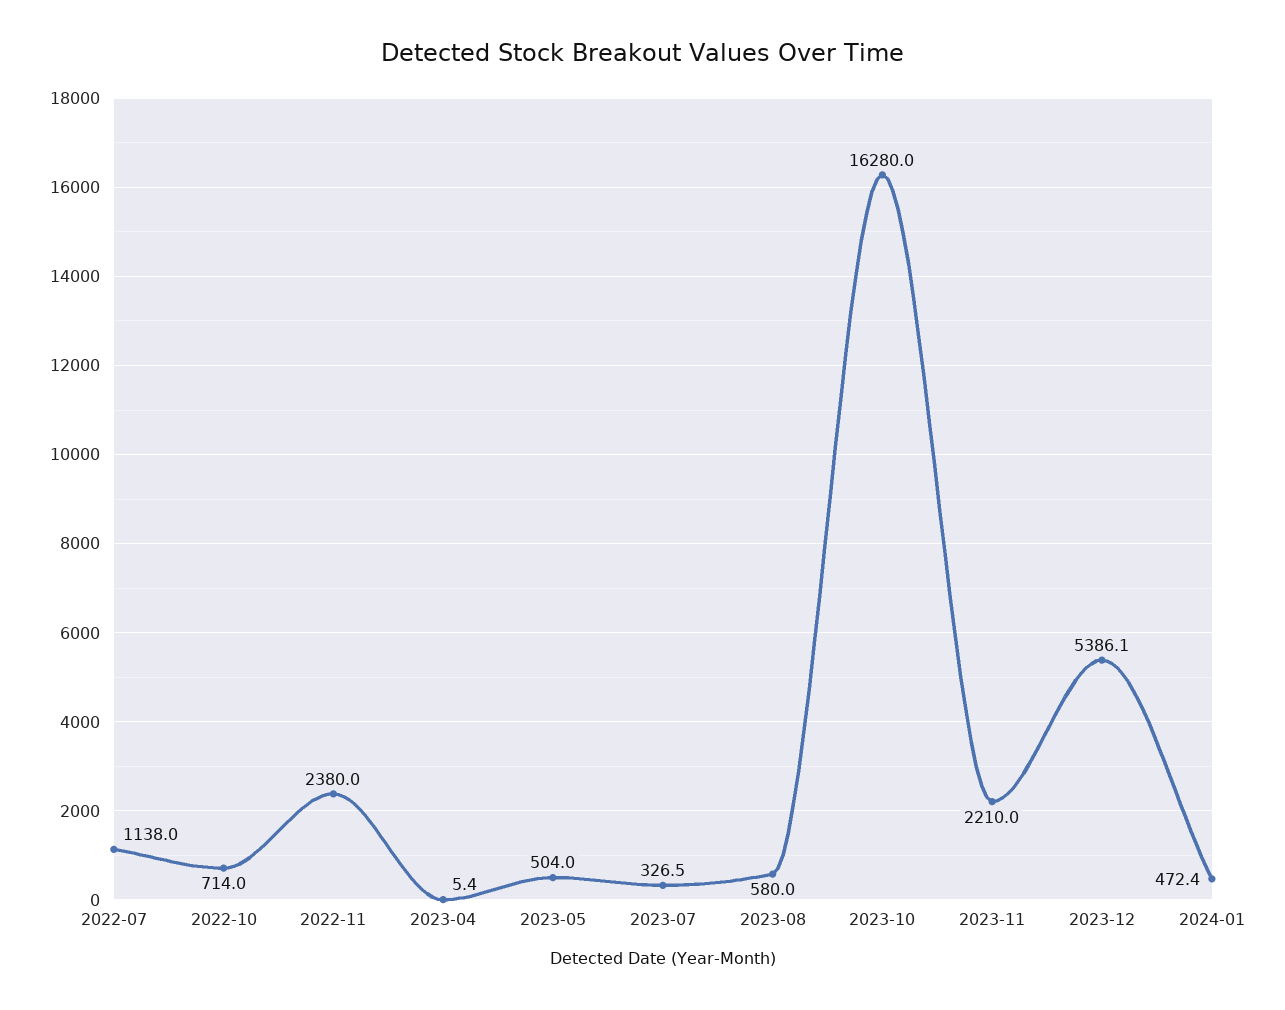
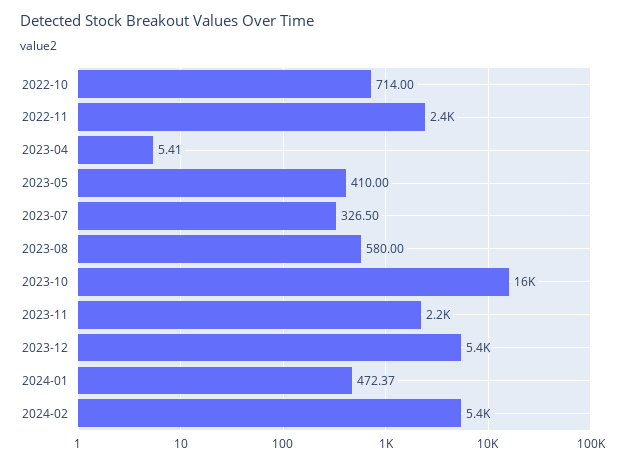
2022-07: 1138 -> none
2023-05: 504 -> 410
2024-02: none -> 5400

